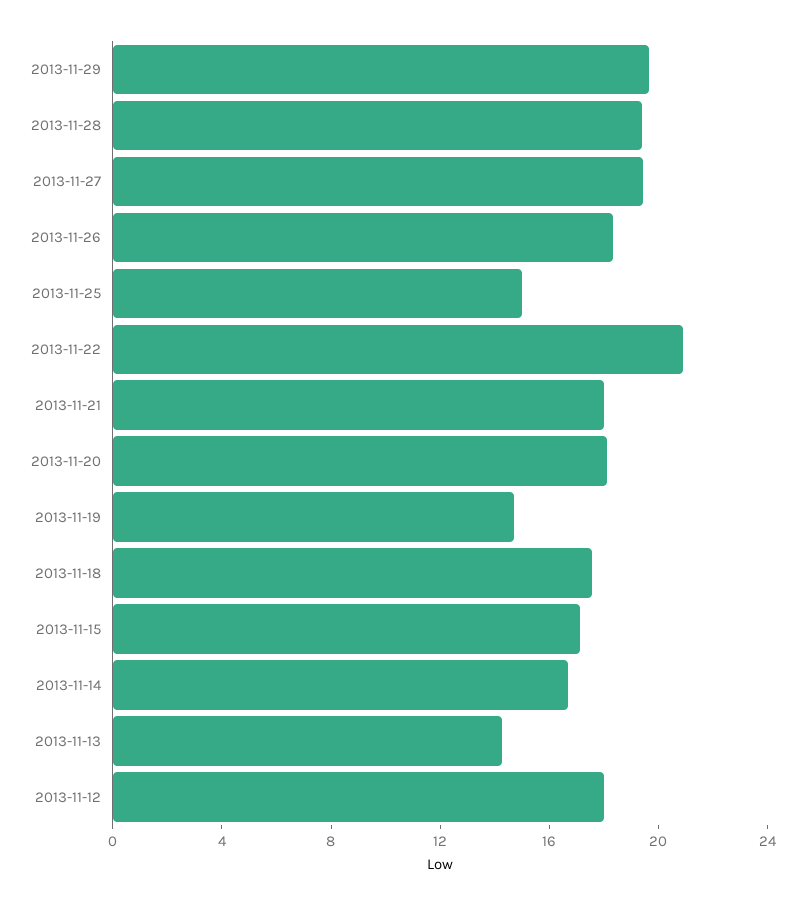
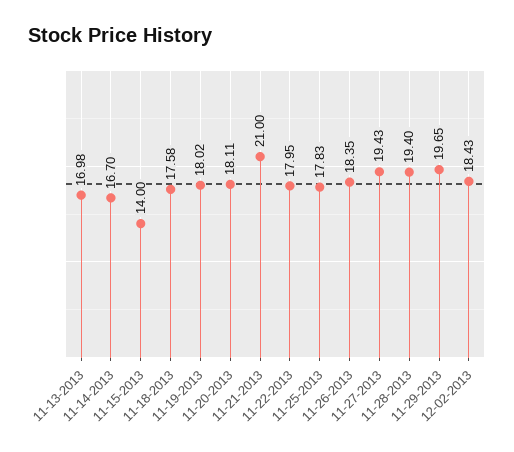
2013-11-25: 15 -> 17.83
2013-11-22: 21 -> 17.95
2013-11-21: 18 -> 21
2013-11-19: 15 -> 18.02
2013-11-15: 17 -> 14
2013-11-13: 14 -> 16.98
2013-11-12: 18 -> none
12-02-2013: none -> 18.43

